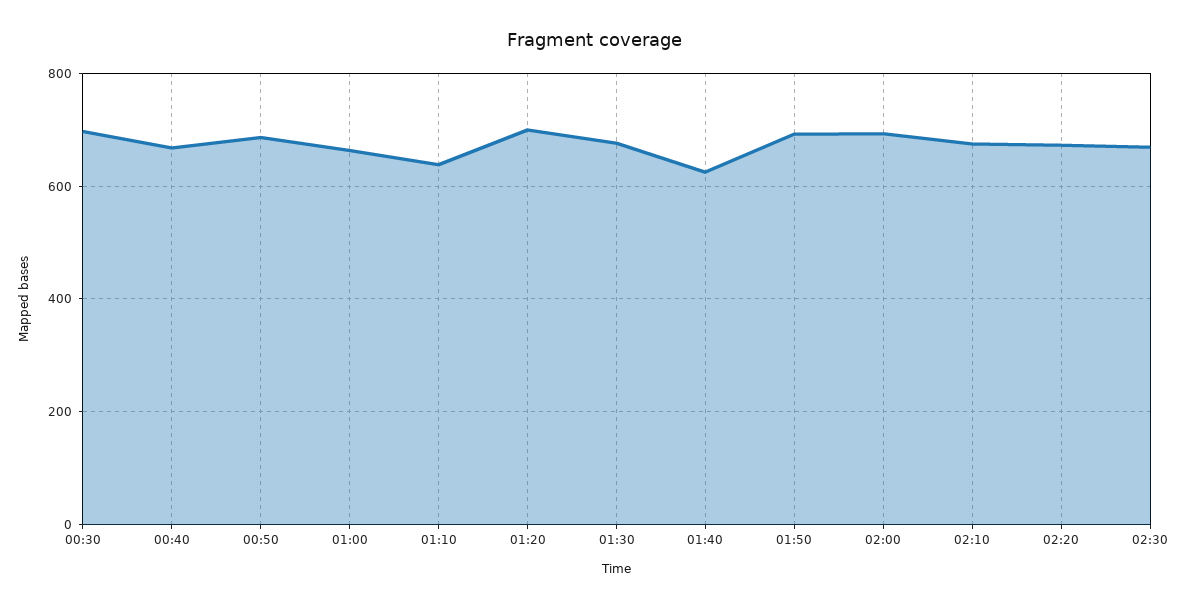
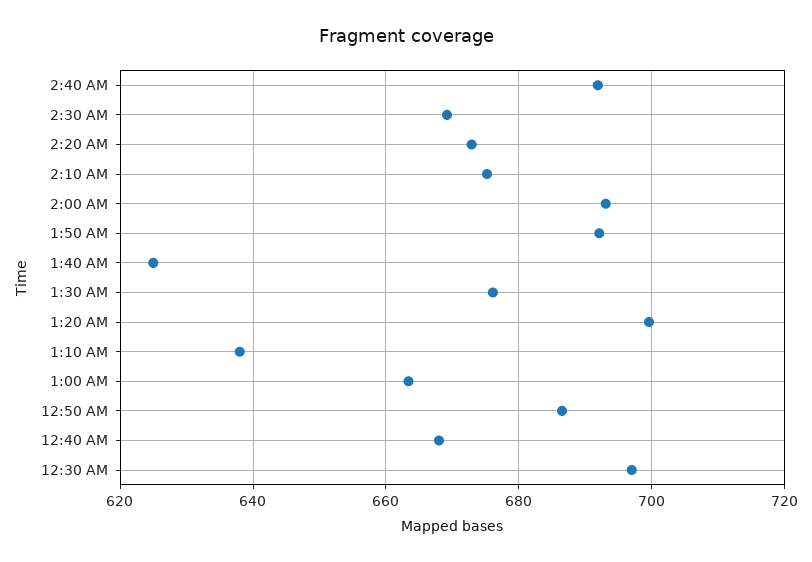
2:40 AM: none -> 692

